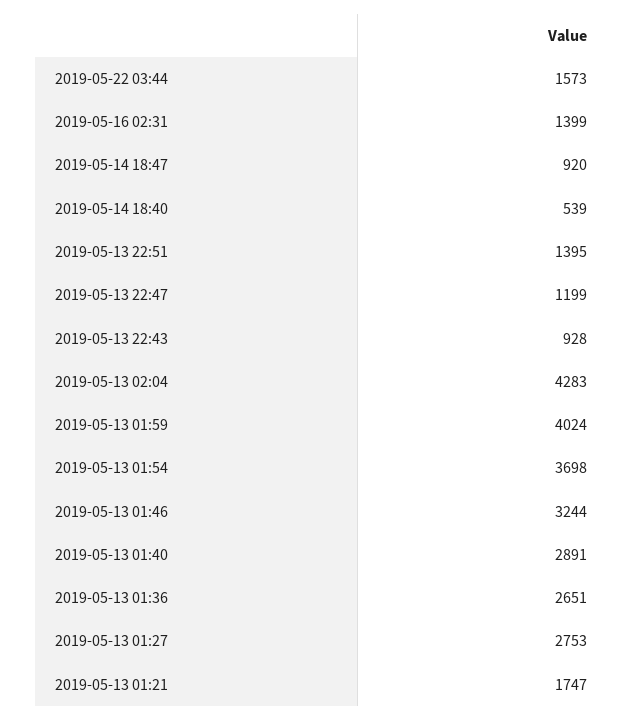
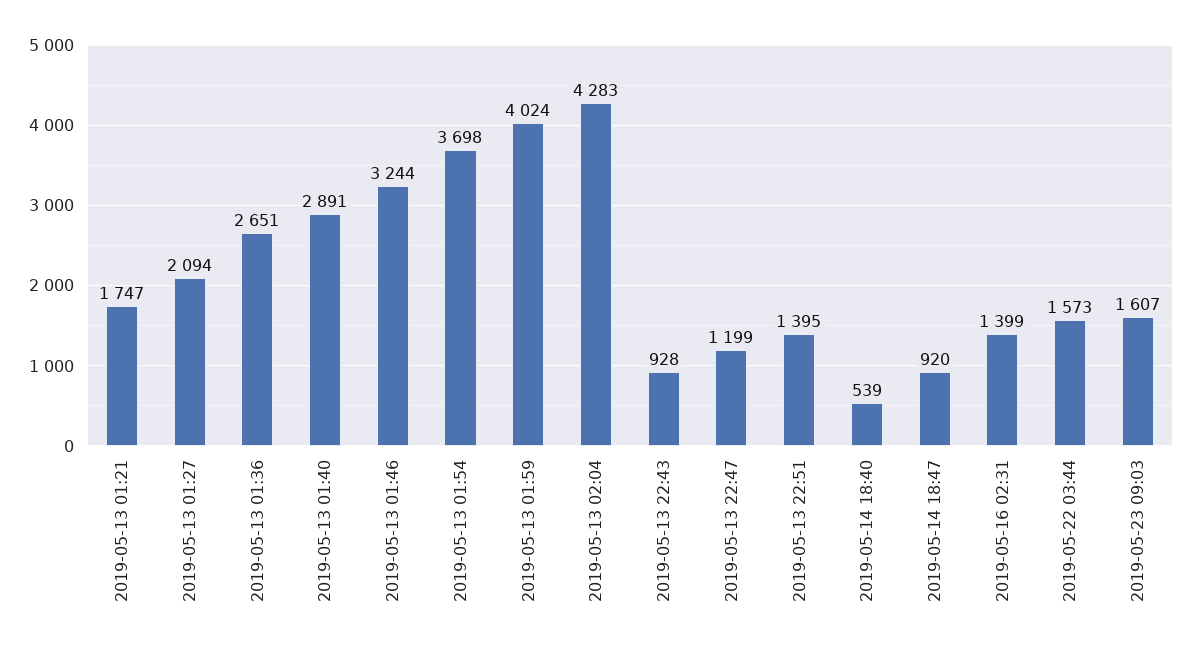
2019-05-13 01:27: 2753 -> 2094
2019-05-23 09:03: none -> 1607

